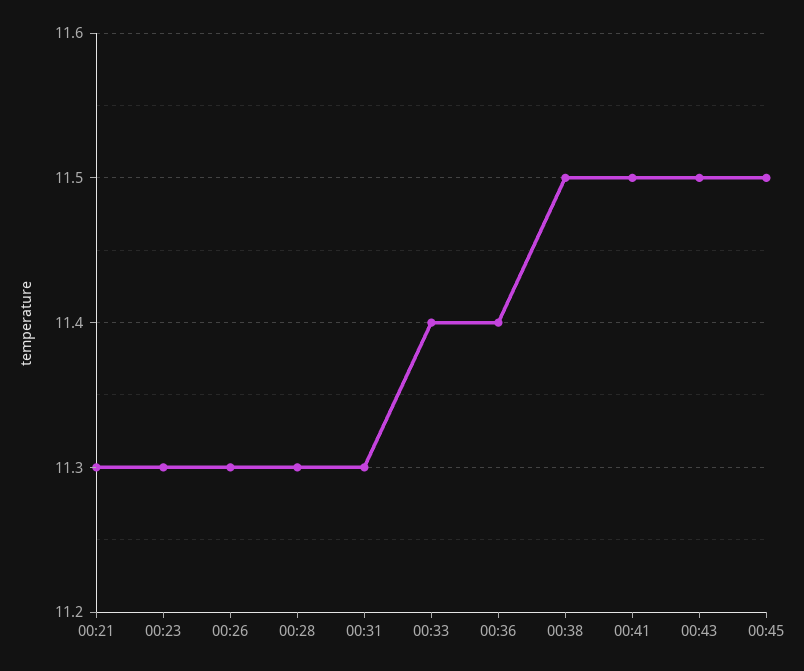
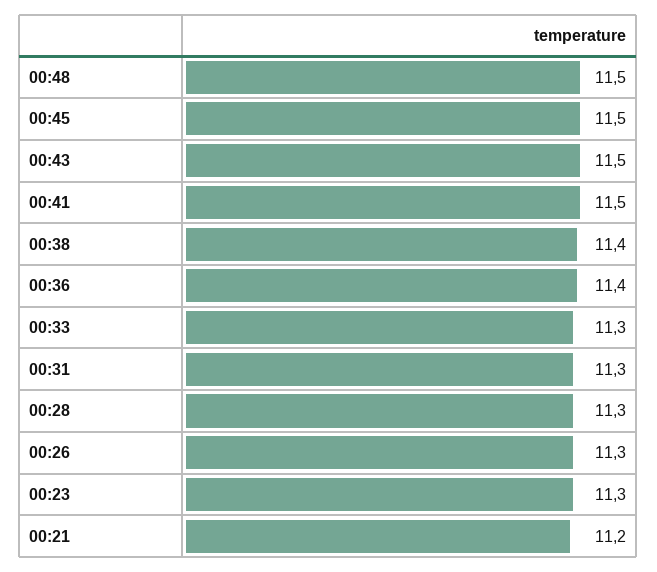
00:21: 11.3 -> 11.2
00:33: 11.4 -> 11.3
00:38: 11.5 -> 11.4
00:48: none -> 11.5

